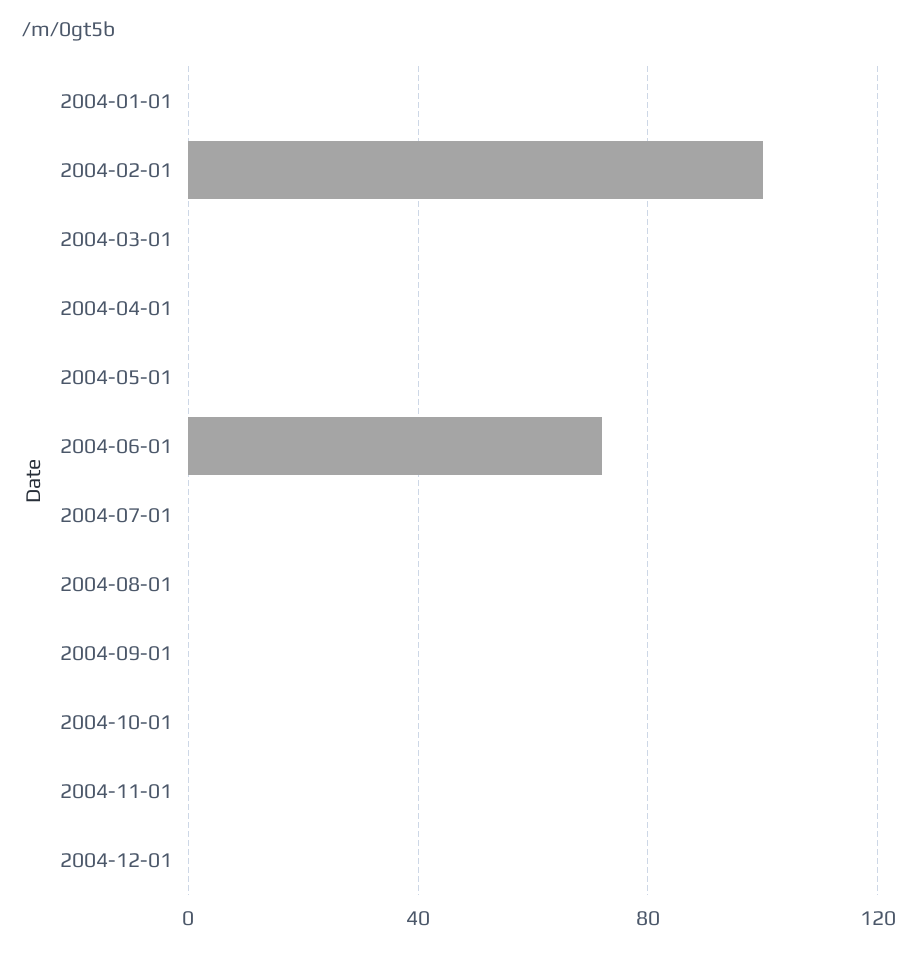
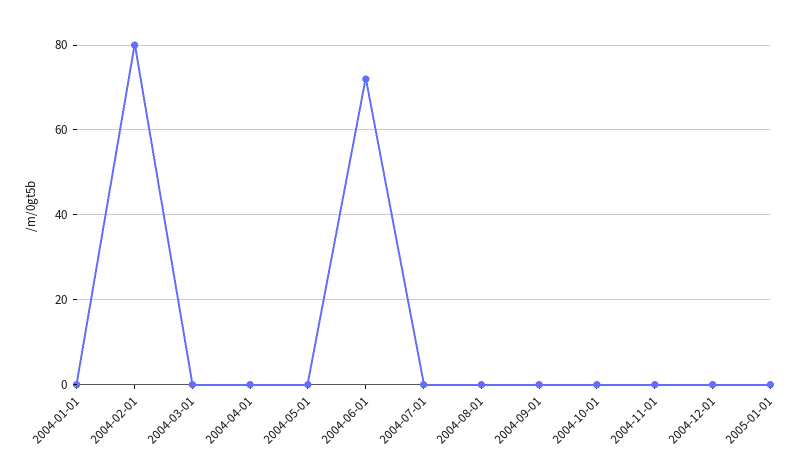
2004-02-01: 100 -> 80
2005-01-01: none -> 0

